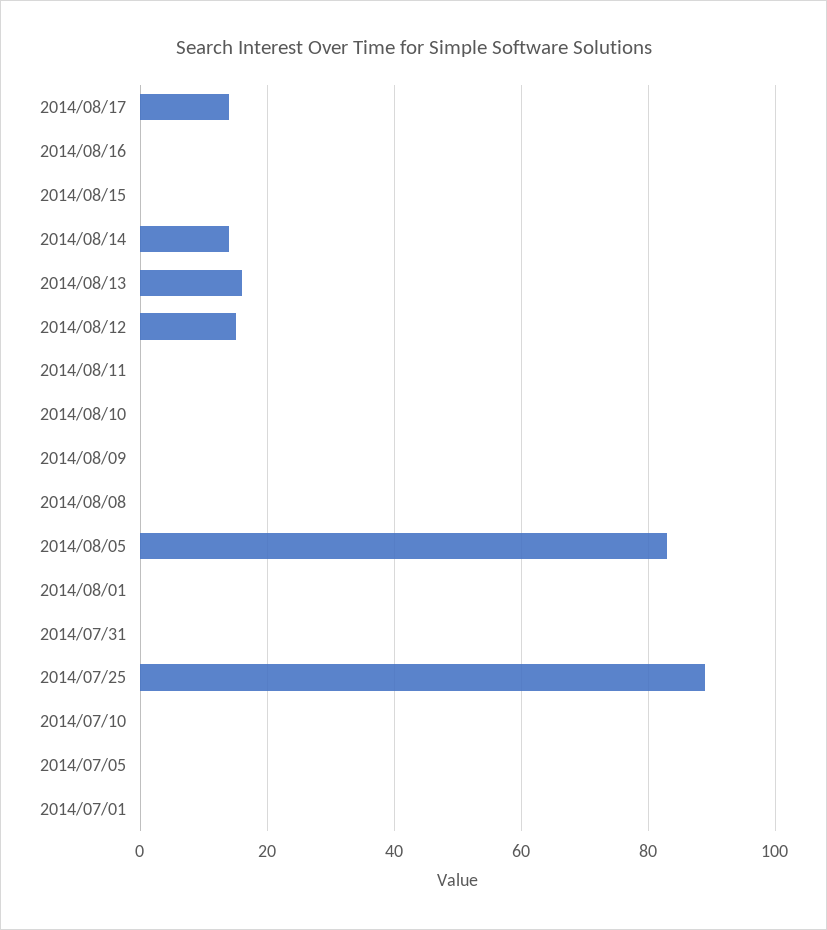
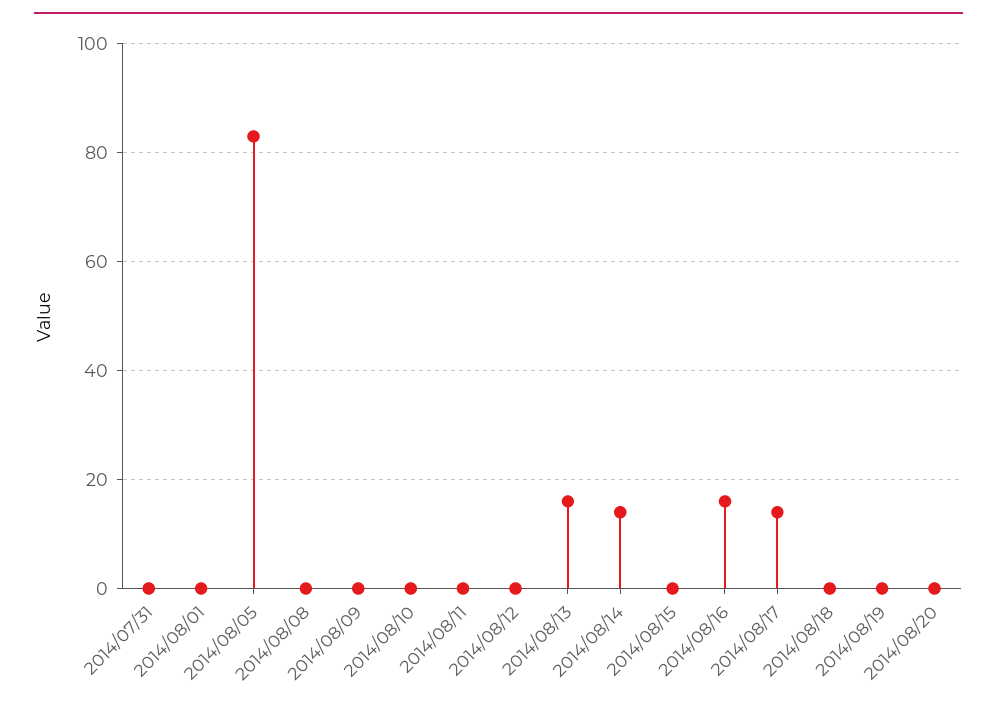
2014/08/16: 0 -> 15
2014/08/12: 15 -> 0
2014/07/25: 90 -> none
2014/07/10: 0 -> none
2014/07/05: 0 -> none
2014/07/01: 0 -> none
2014/08/18: none -> 0
2014/08/19: none -> 0
2014/08/20: none -> 0

